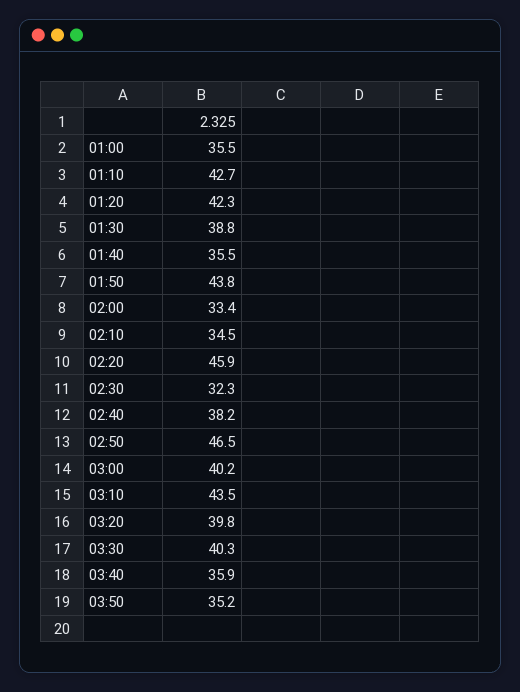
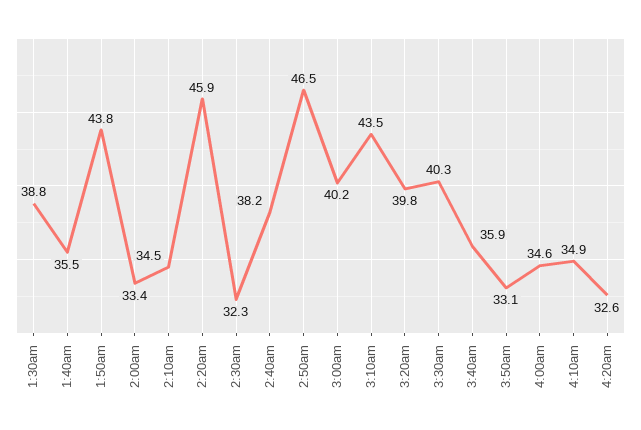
01:00: 35.5 -> none
01:10: 42.7 -> none
01:20: 42.3 -> none
03:50: 35.2 -> 33.1
4:00am: none -> 34.6
4:10am: none -> 34.9
4:20am: none -> 32.6

